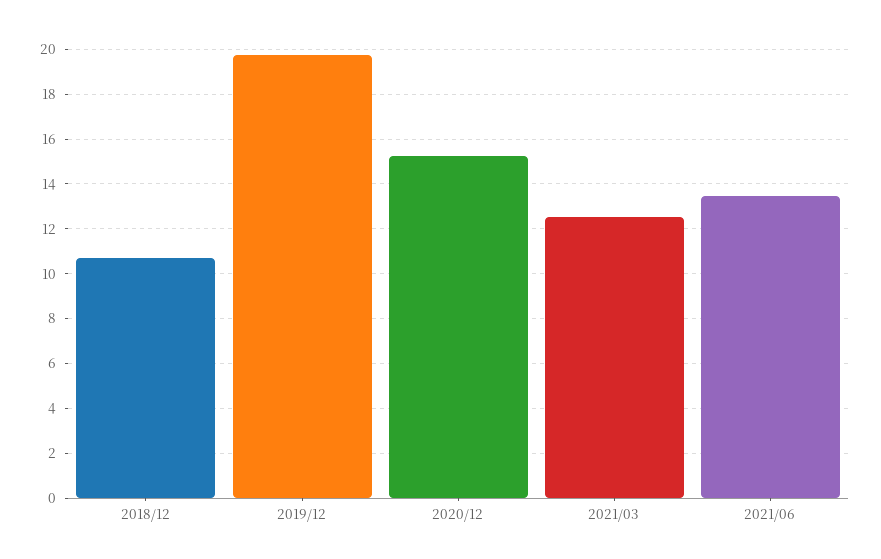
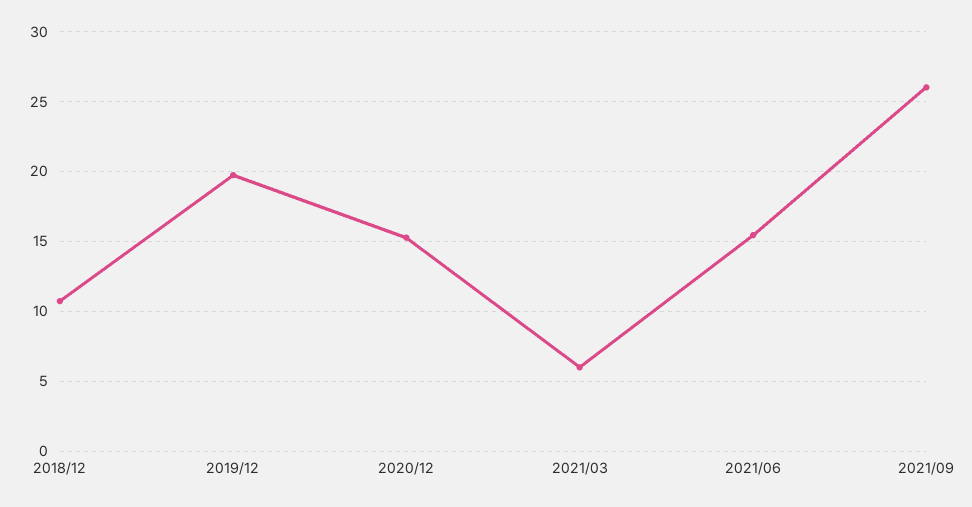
2021/03: 12.5 -> 6
2021/06: 13.5 -> 15.5
2021/09: none -> 26

